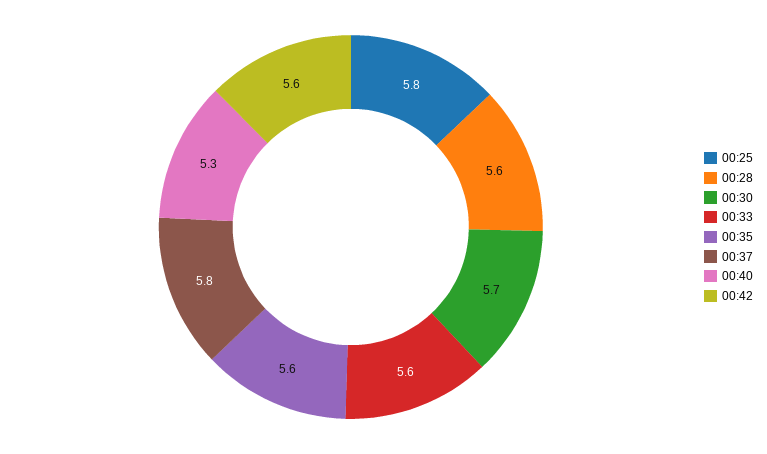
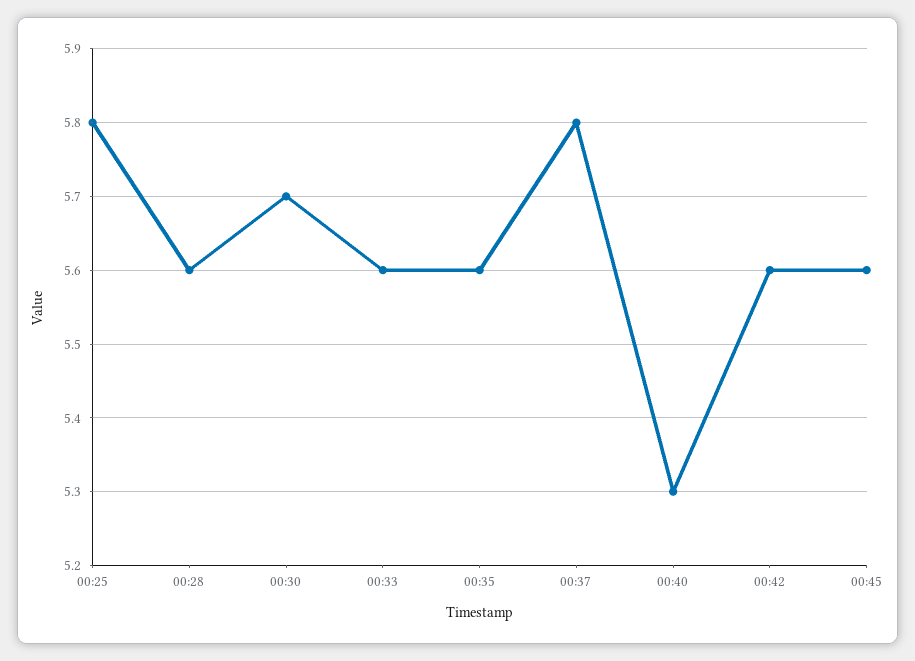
00:45: none -> 5.6

